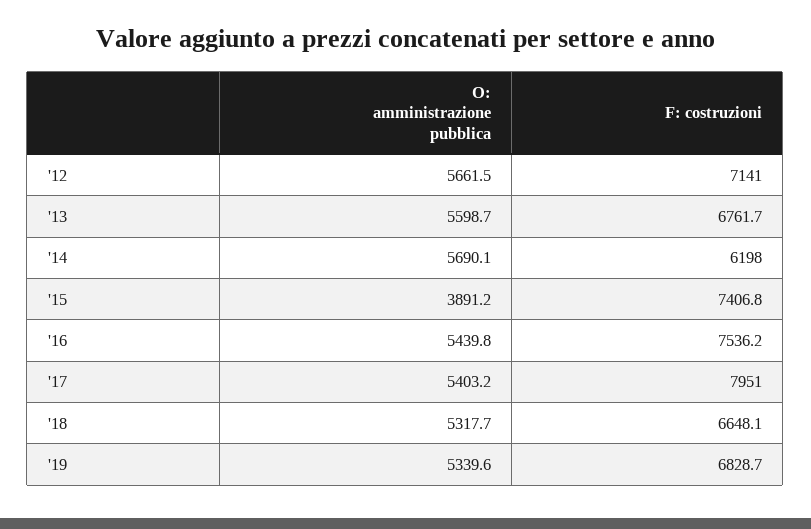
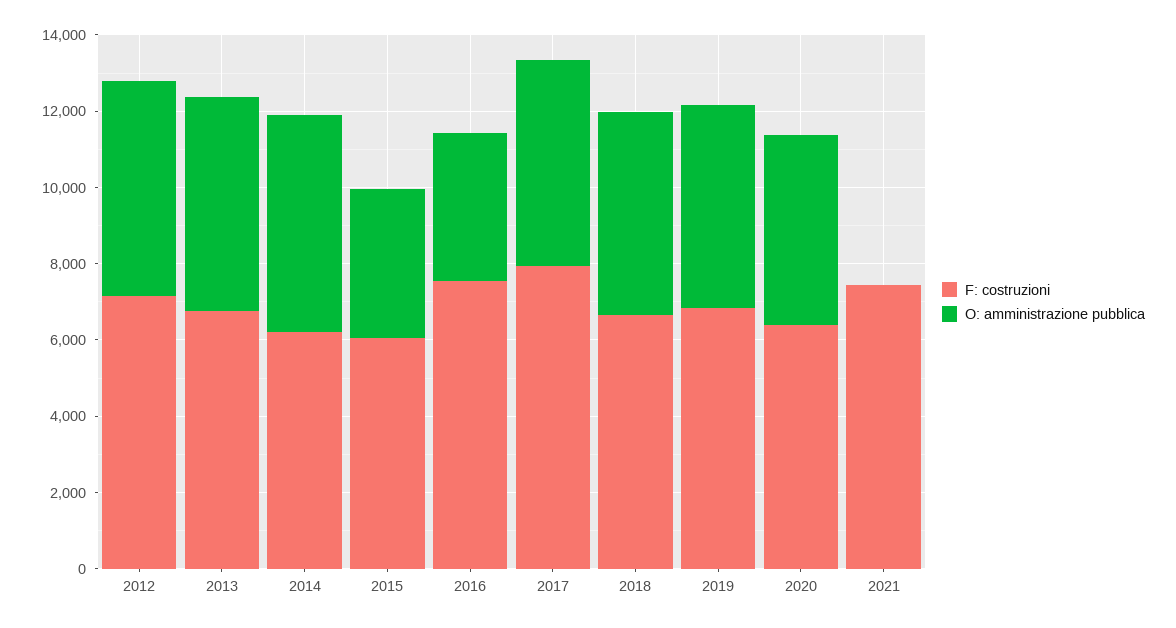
F: costruzioni, '15: 7406.8 -> 6000
O: amministrazione pubblica, '16: 5439.8 -> 4000
F: costruzioni, 2020: none -> 6500
O: amministrazione pubblica, 2020: none -> 5000
F: costruzioni, 2021: none -> 7500
O: amministrazione pubblica, 2021: none -> 0

